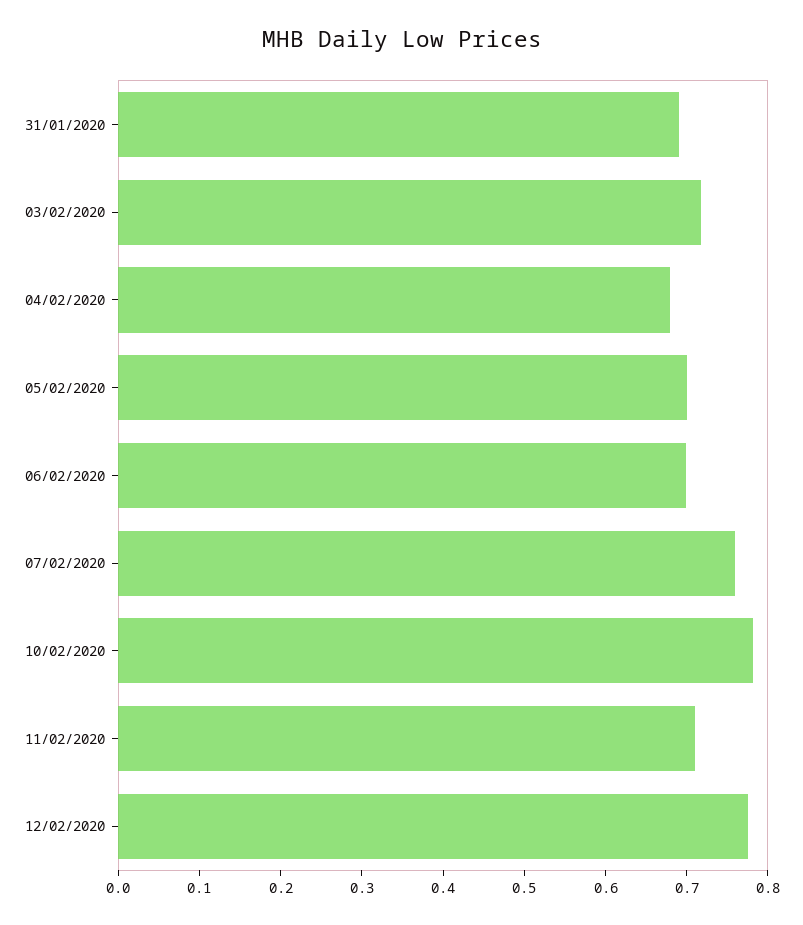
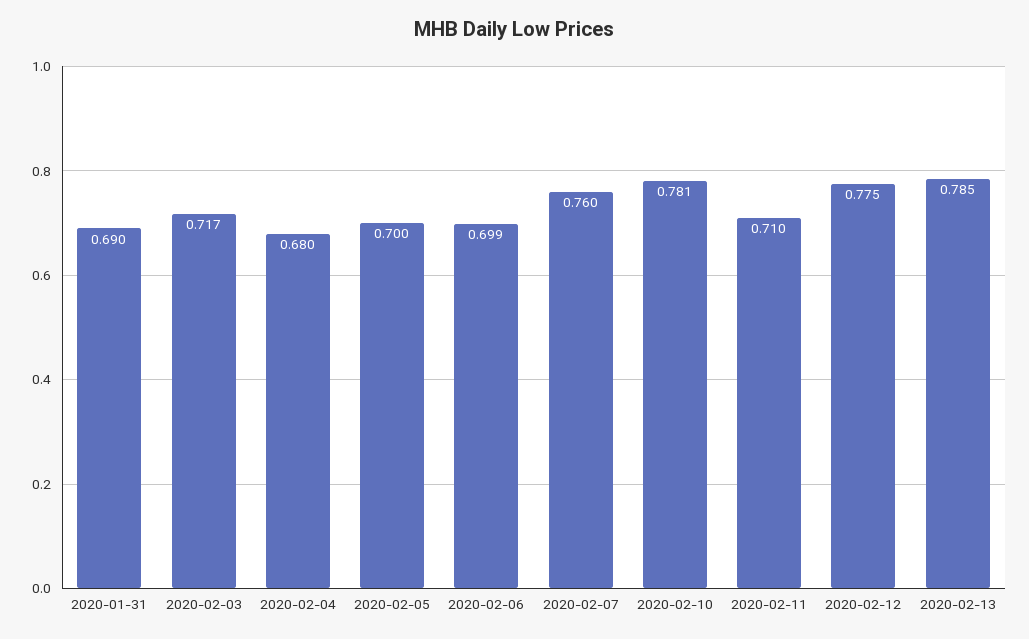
2020-02-13: none -> 0.785

